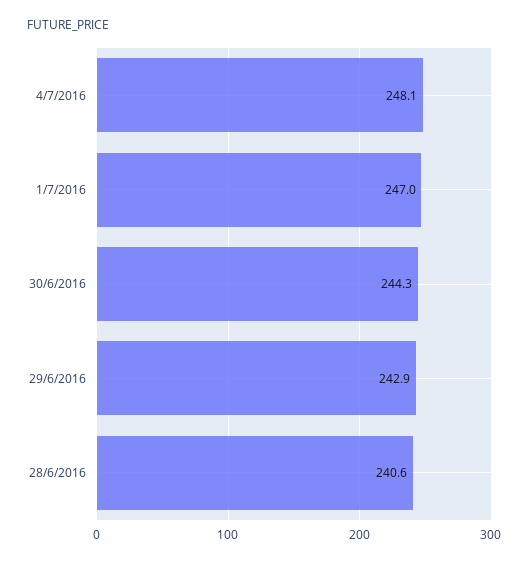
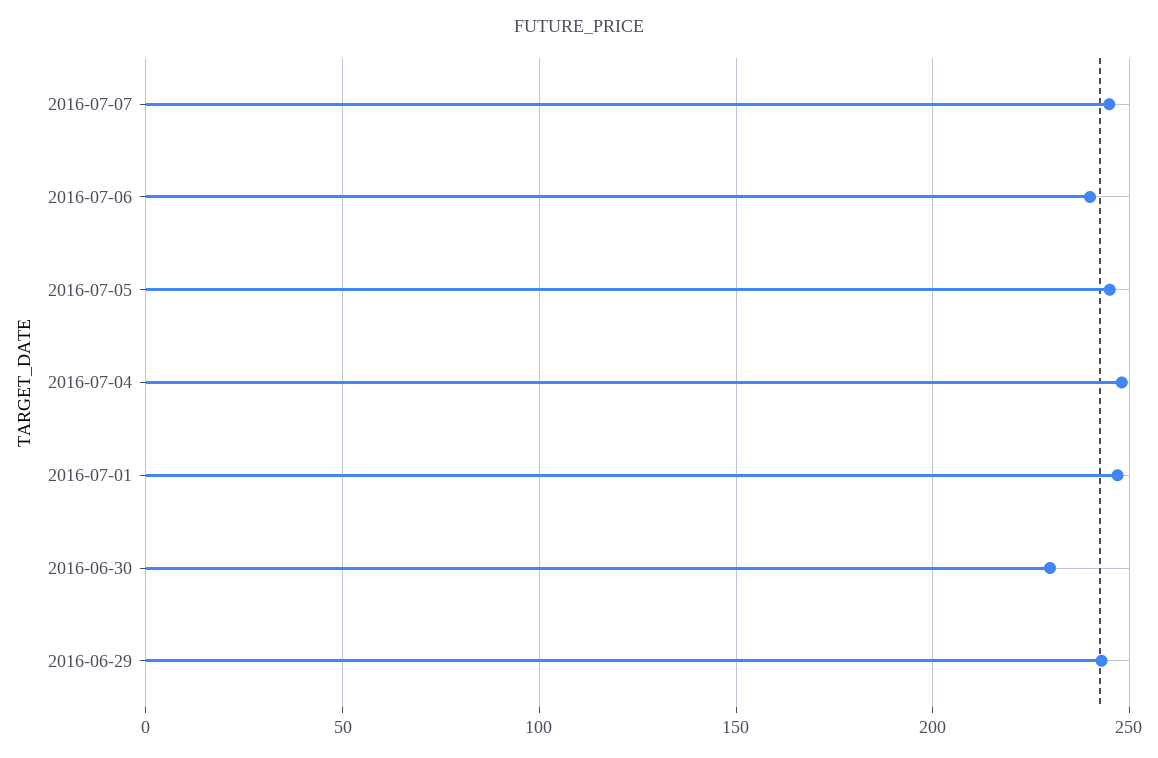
30/6/2016: 244.3 -> 230
28/6/2016: 240.6 -> none
2016-07-07: none -> 245
2016-07-06: none -> 240
2016-07-05: none -> 245

